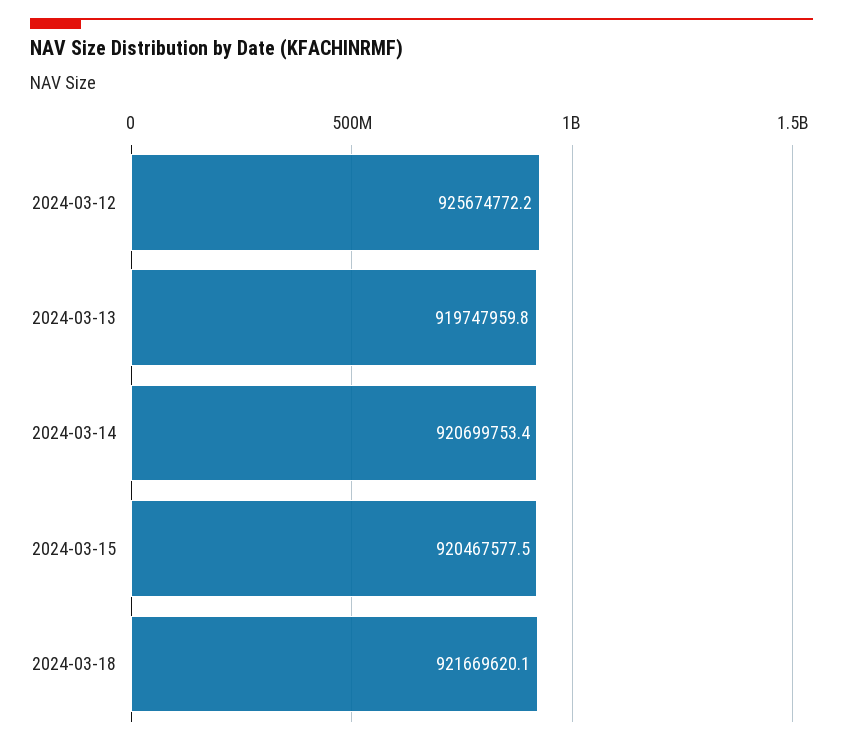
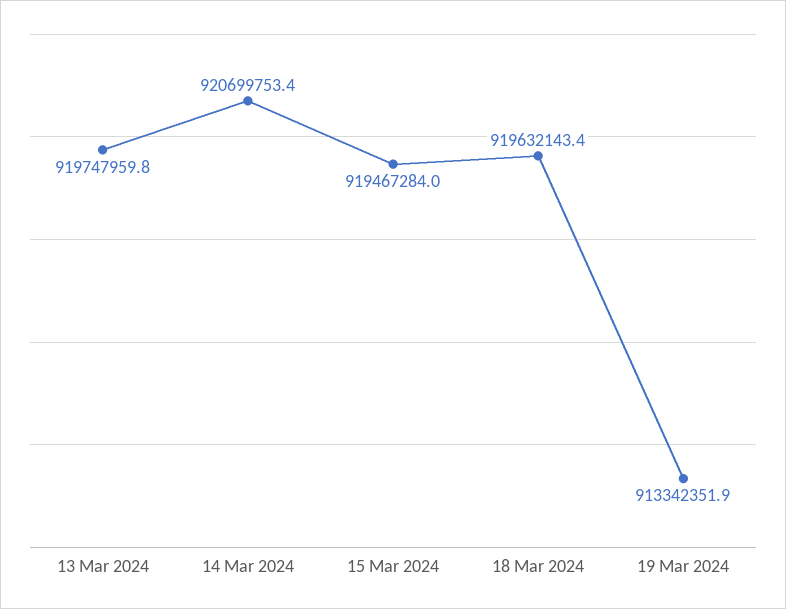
2024-03-12: 925674772.2 -> none
2024-03-15: 920467577.5 -> 919467284
2024-03-18: 921669620.1 -> 919632143.4
19 Mar 2024: none -> 913342351.9

